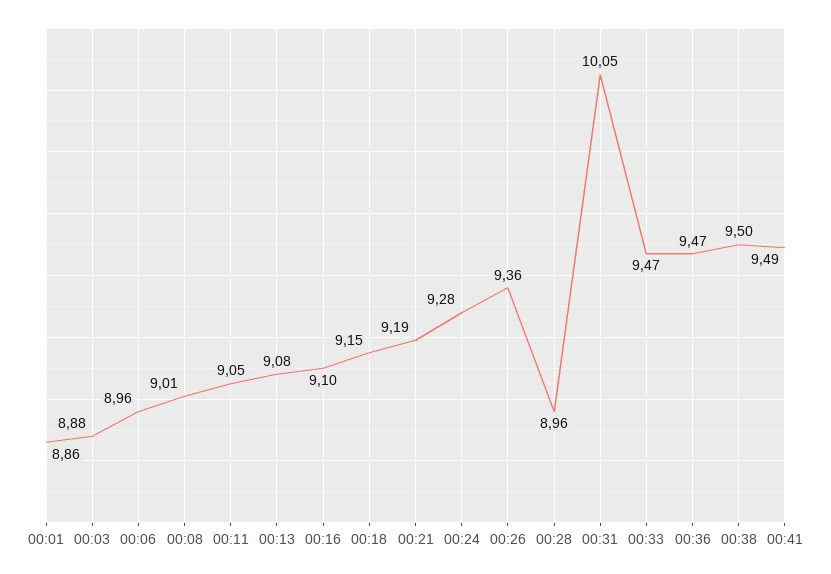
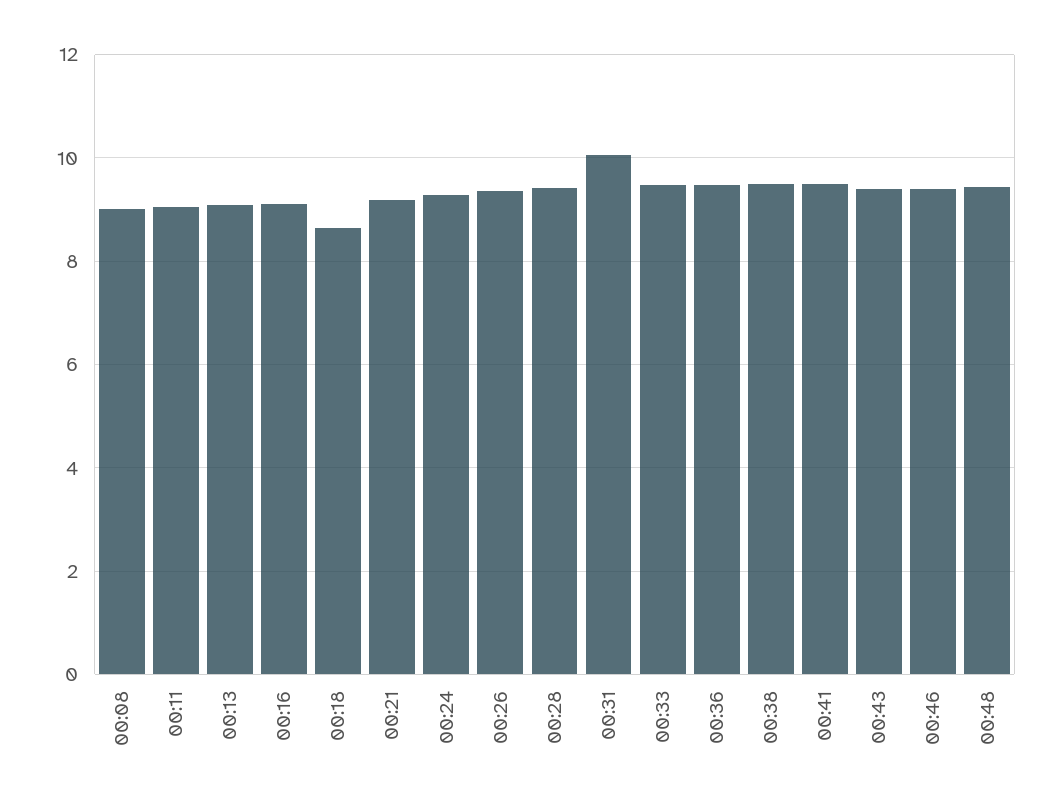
00:01: 8.86 -> none
00:03: 8.88 -> none
00:06: 8.96 -> none
00:18: 9.15 -> 8.6
00:28: 8.96 -> 9.4
00:43: none -> 9.4
00:46: none -> 9.4
00:48: none -> 9.4

